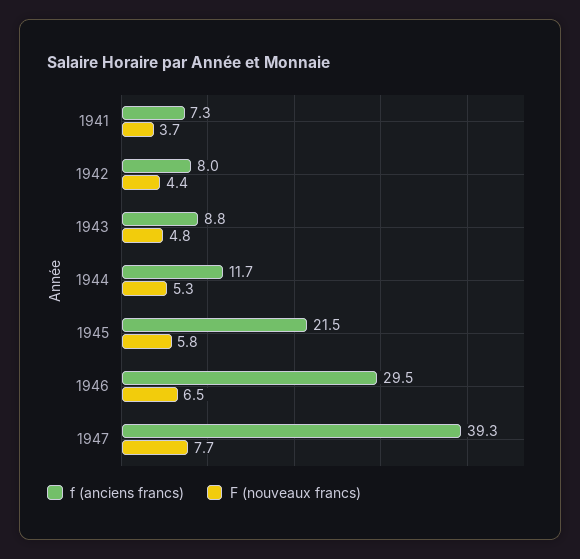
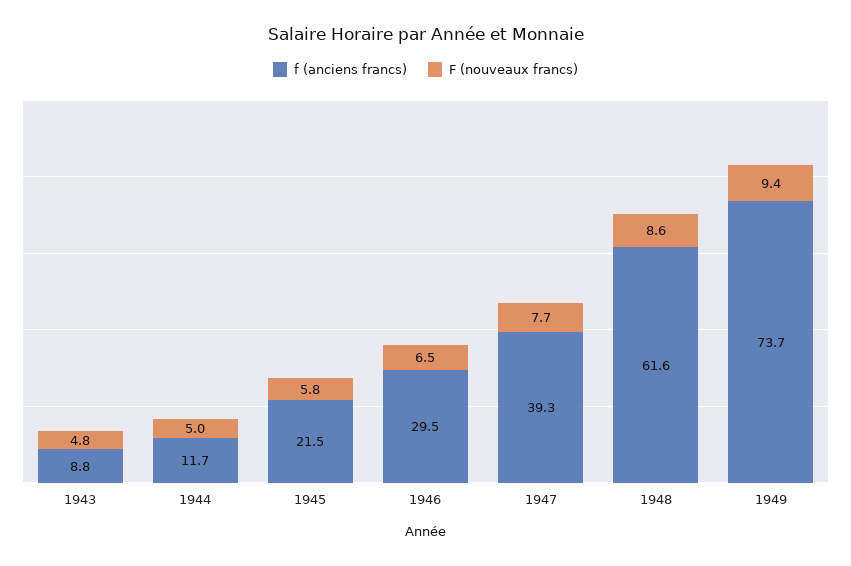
f (anciens francs), 1941: 7.3 -> none
F (nouveaux francs), 1941: 3.7 -> none
f (anciens francs), 1942: 8 -> none
F (nouveaux francs), 1942: 4.4 -> none
F (nouveaux francs), 1944: 5.3 -> 5
f (anciens francs), 1948: none -> 61.6
F (nouveaux francs), 1948: none -> 8.6
f (anciens francs), 1949: none -> 73.7
F (nouveaux francs), 1949: none -> 9.4

